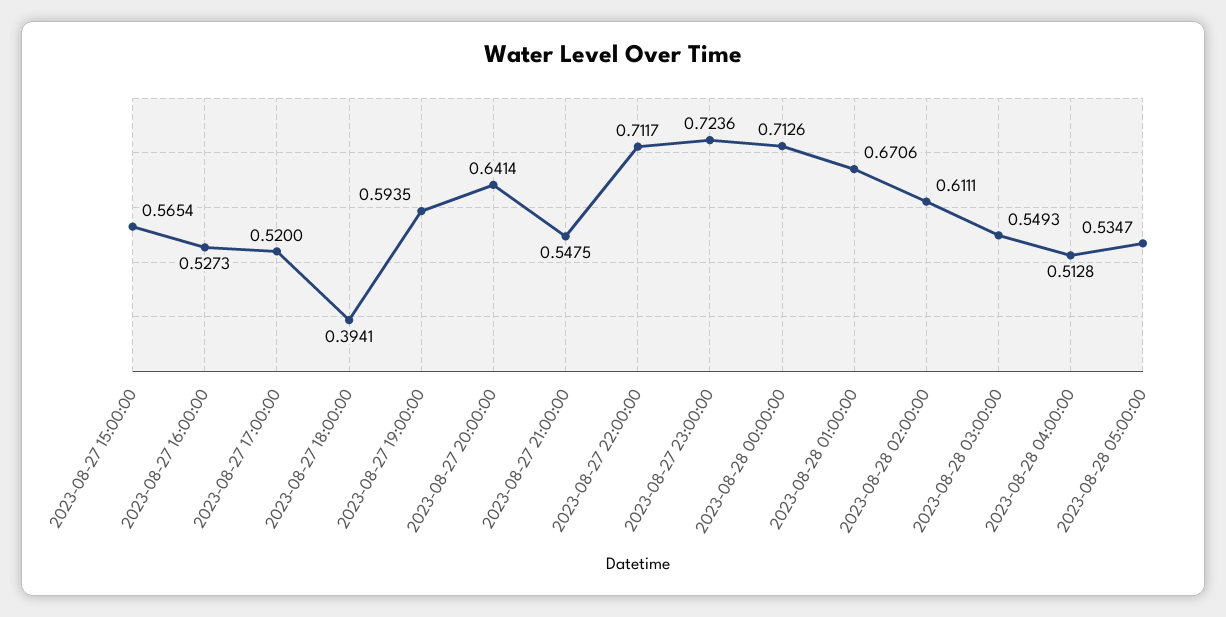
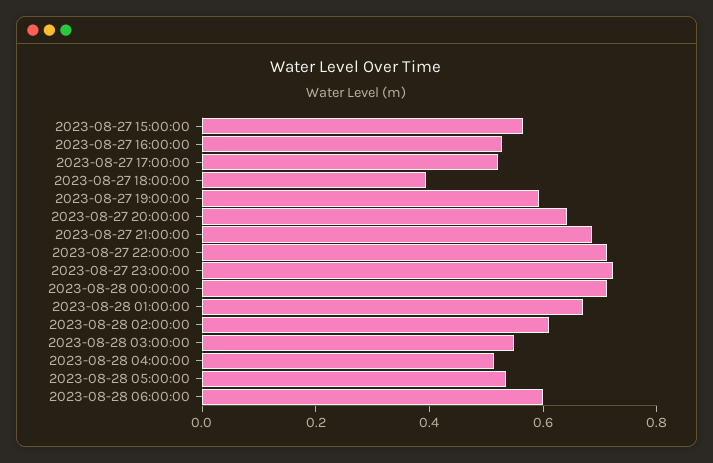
2023-08-27 21:00:00: 0.5475 -> 0.7
2023-08-28 06:00:00: none -> 0.6

